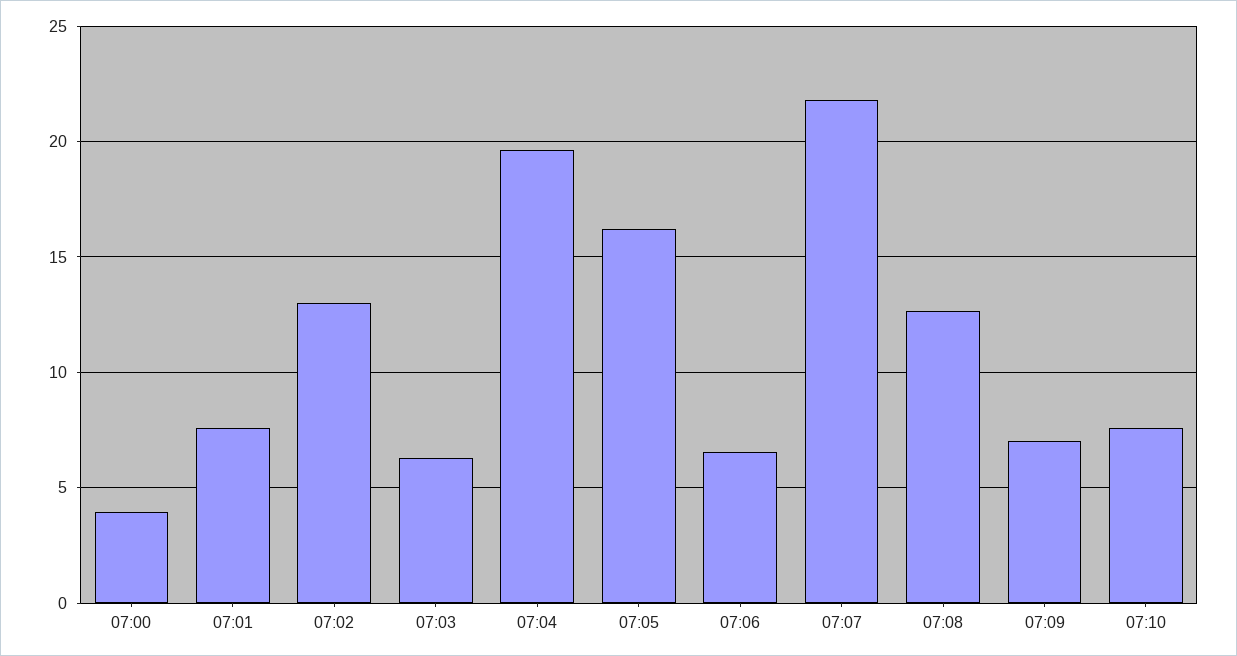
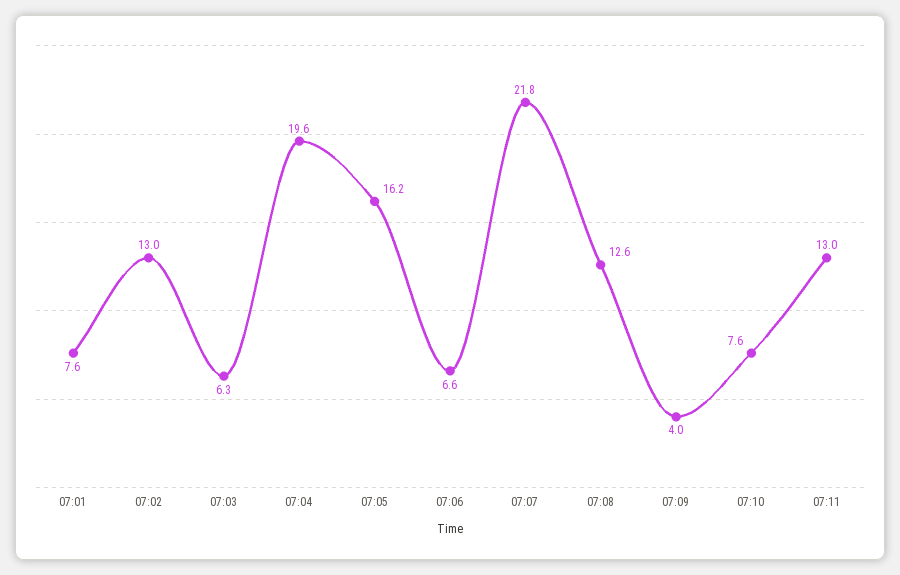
07:00: 4 -> none
07:09: 7 -> 4
07:11: none -> 13

